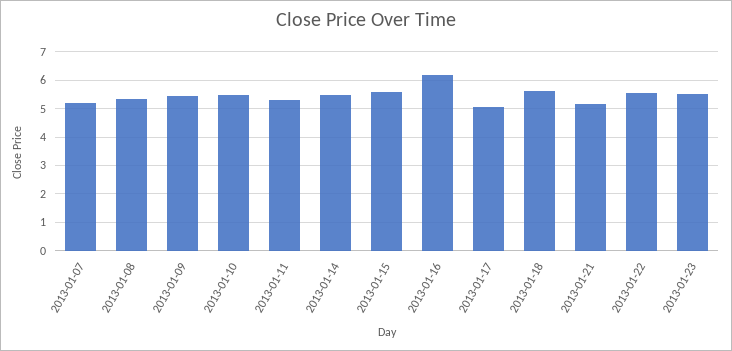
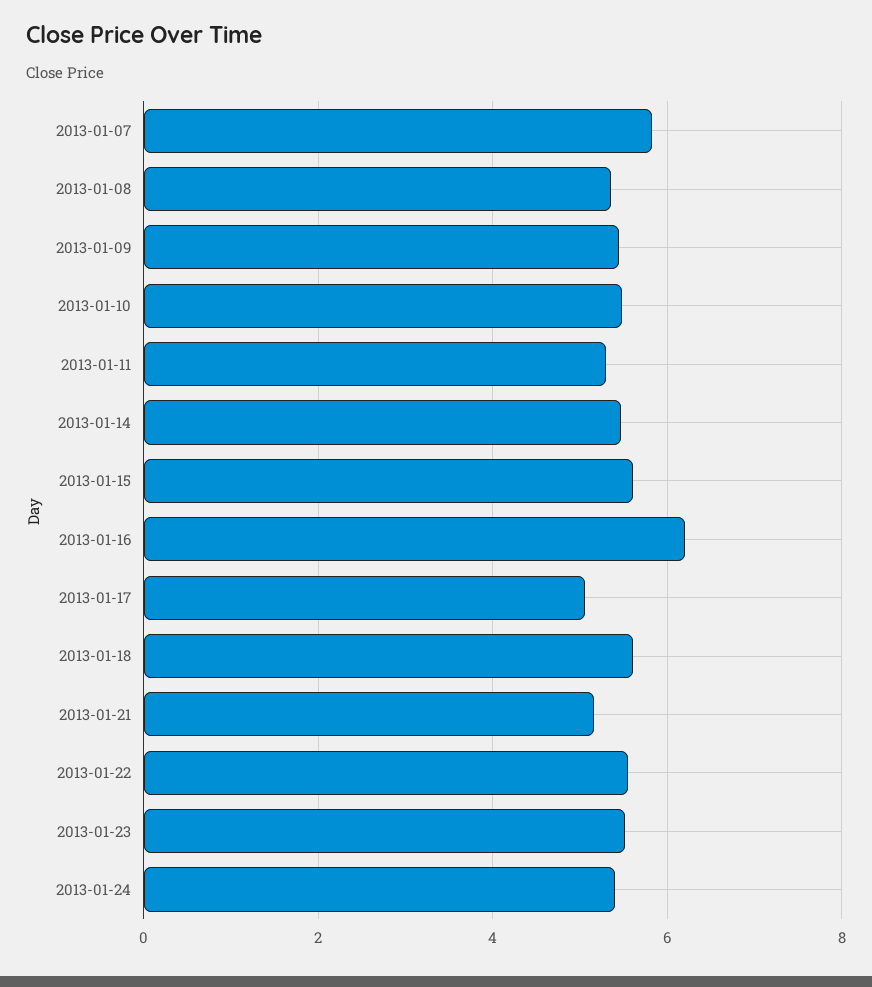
2013-01-07: 5.25 -> 5.8
2013-01-24: none -> 5.4

